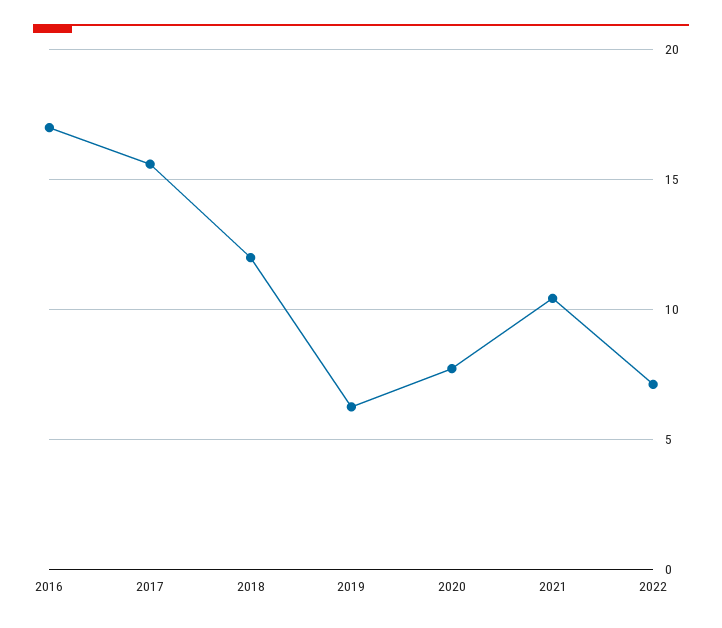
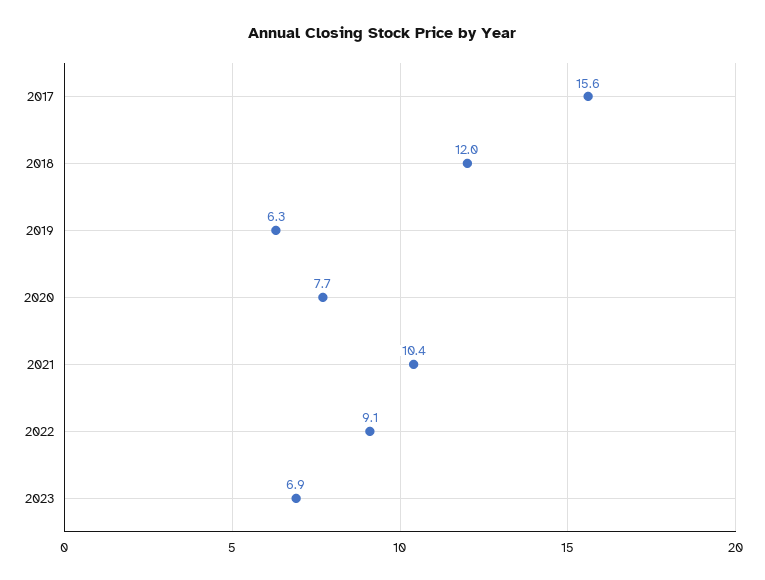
2016: 17 -> none
2022: 7 -> 9.1
2023: none -> 6.9

